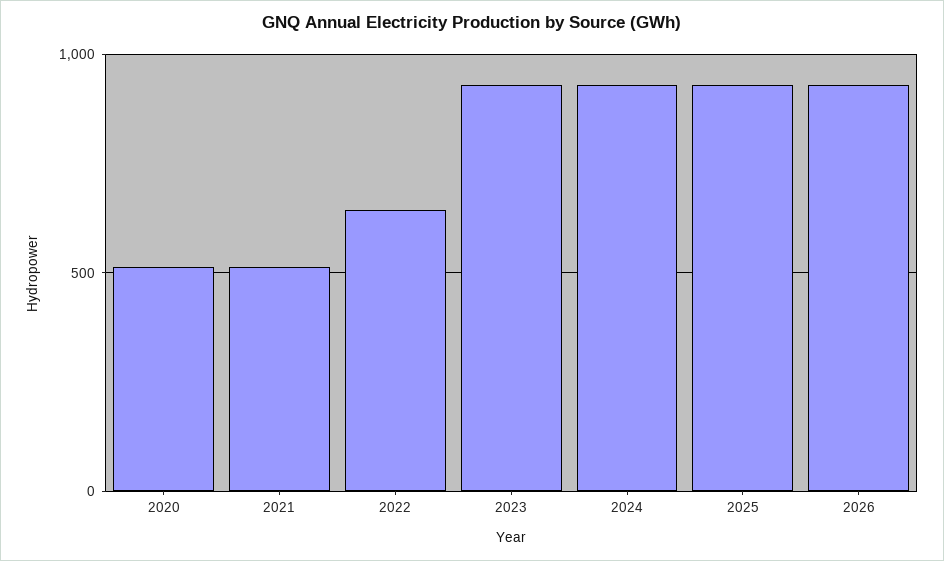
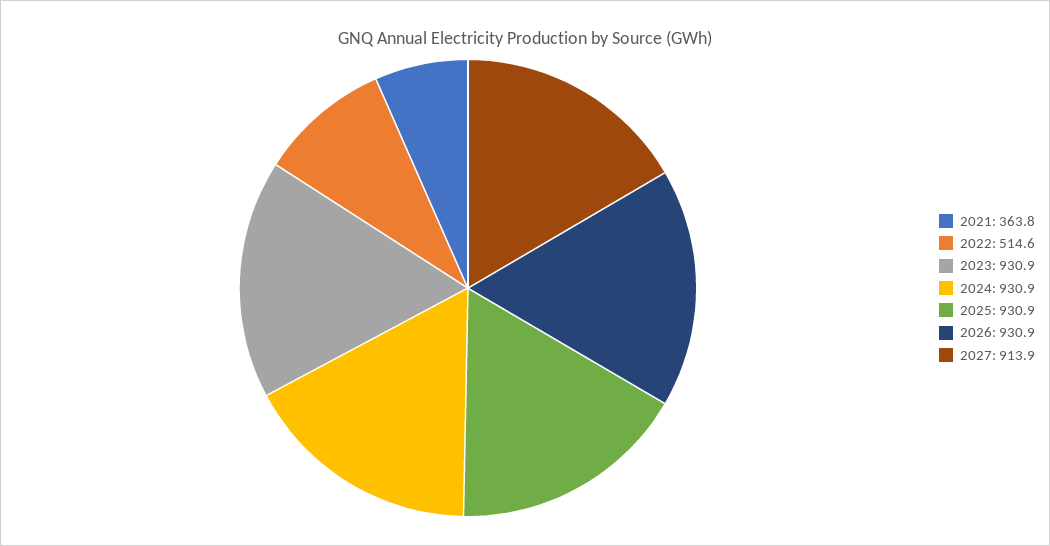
2020: 500 -> none
2021: 500 -> 363.8
2022: 650 -> 514.6
2027: none -> 913.9

